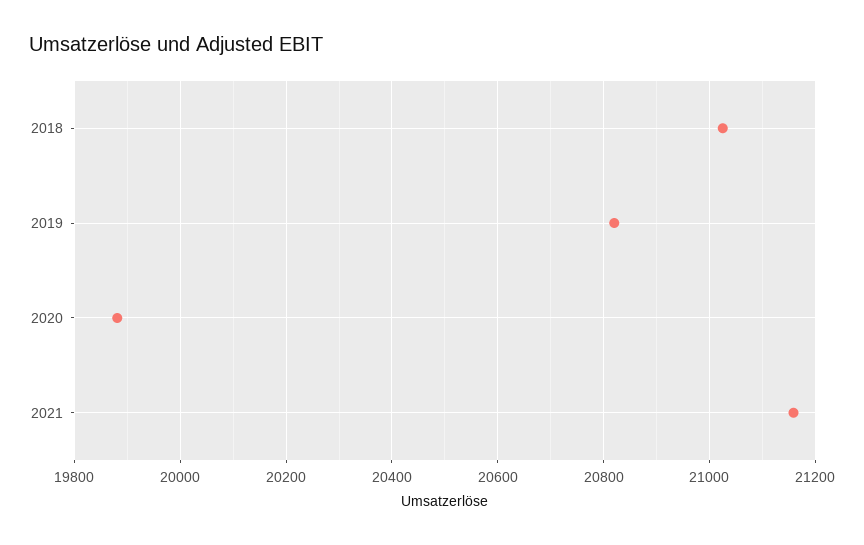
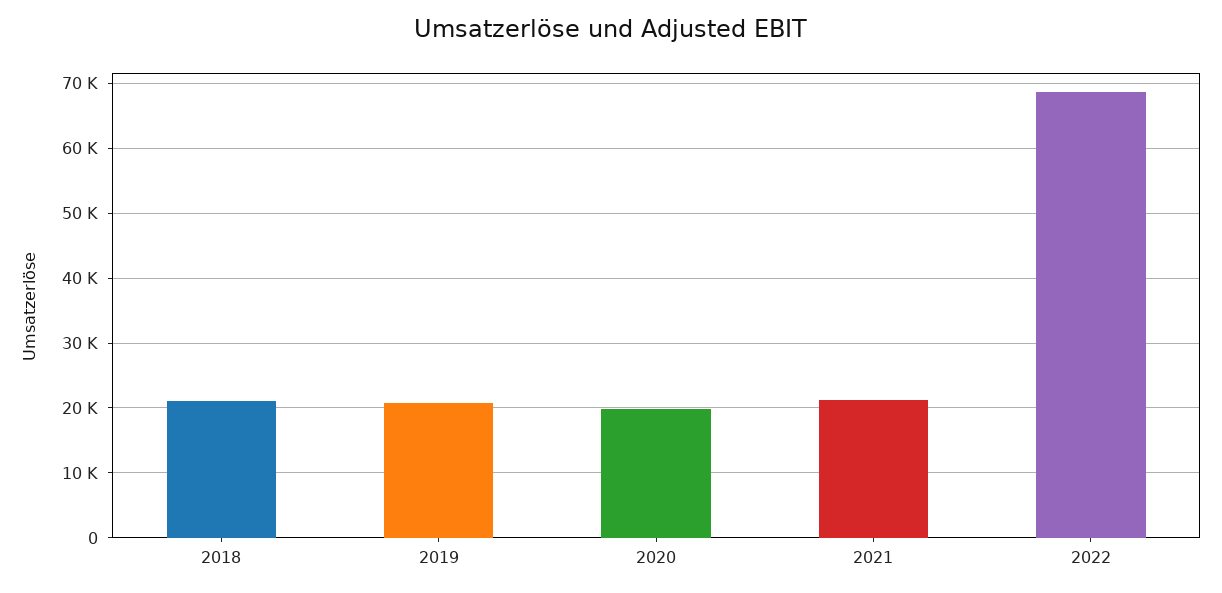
2022: none -> 69000

